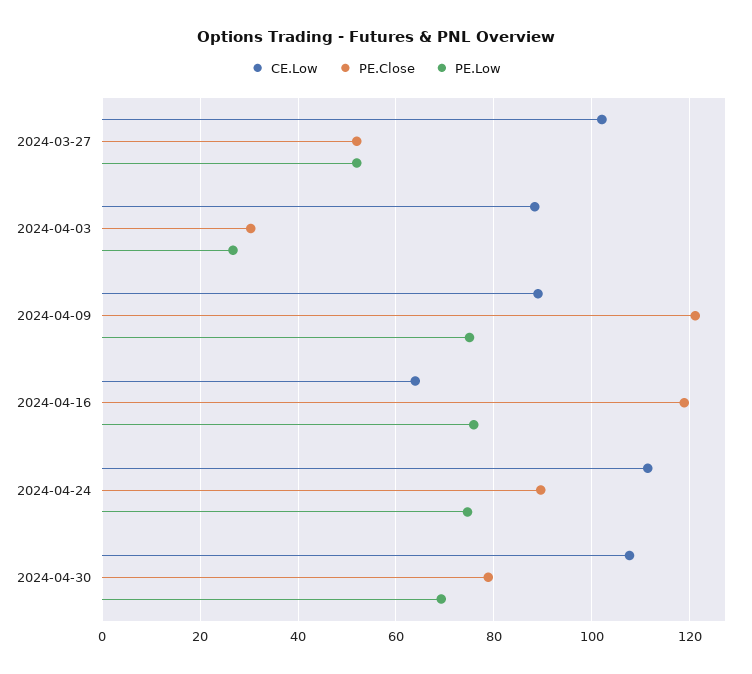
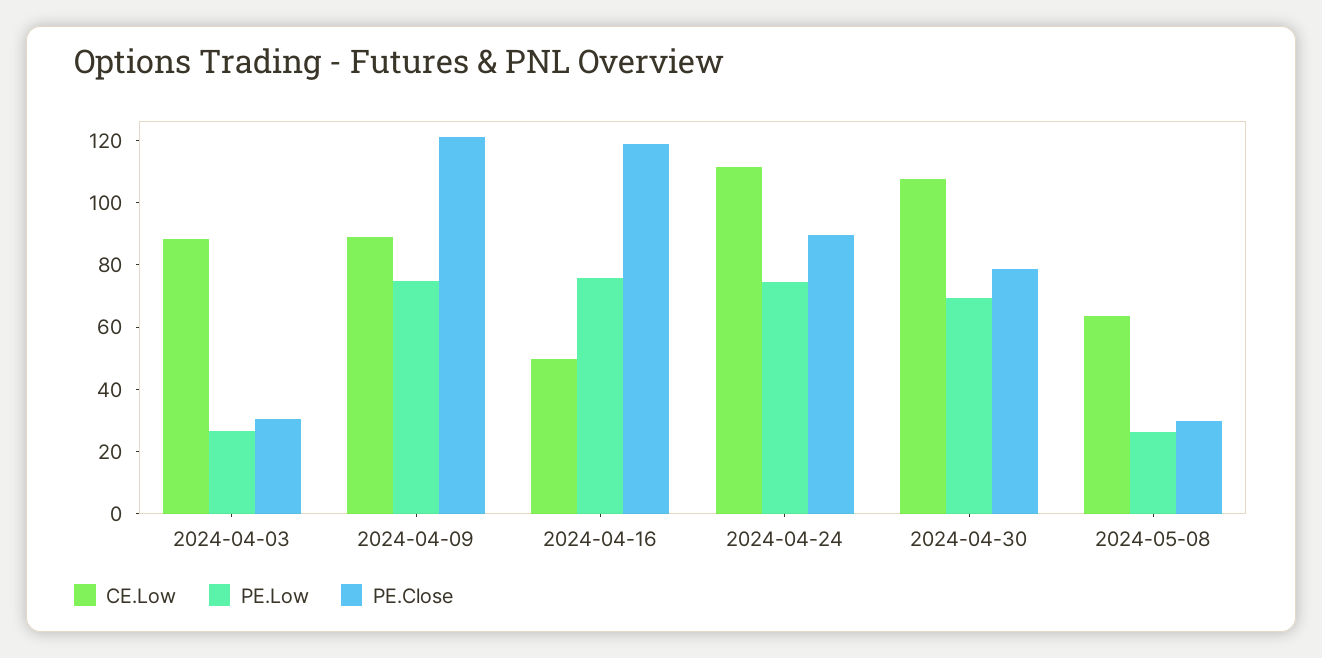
CE.Low, 2024-03-27: 102 -> none
PE.Close, 2024-03-27: 52 -> none
PE.Low, 2024-03-27: 52 -> none
CE.Low, 2024-04-16: 64 -> 50
CE.Low, 2024-05-08: none -> 65
PE.Low, 2024-05-08: none -> 25
PE.Close, 2024-05-08: none -> 30

